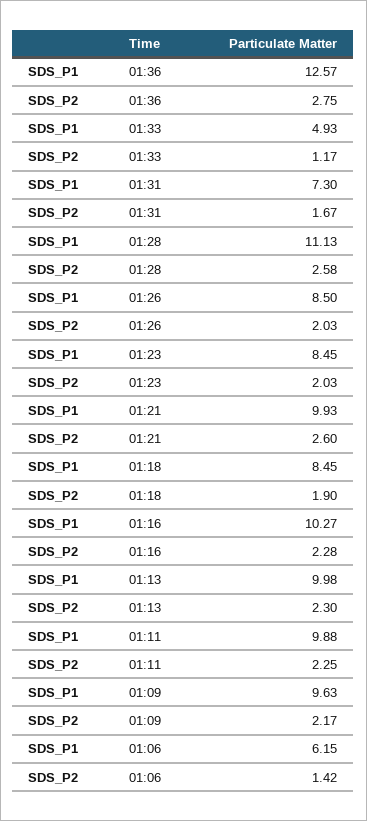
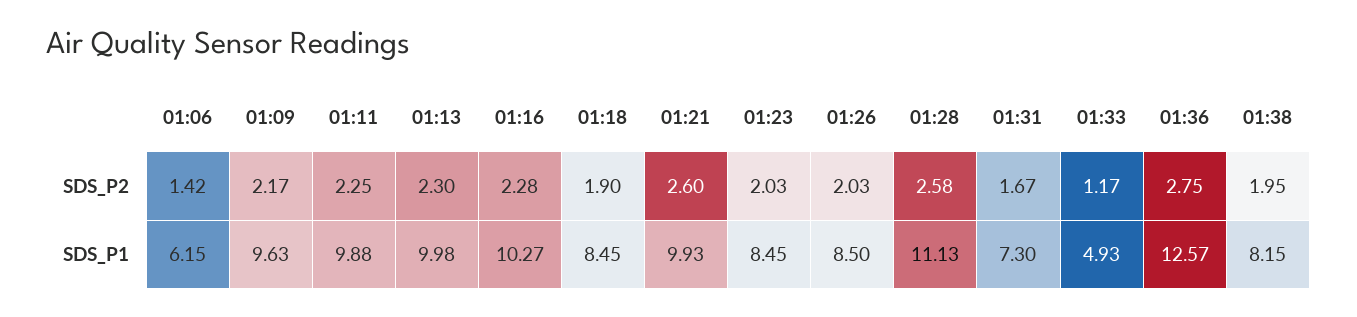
SDS_P2, 01:38: none -> 1.95
SDS_P1, 01:38: none -> 8.15

